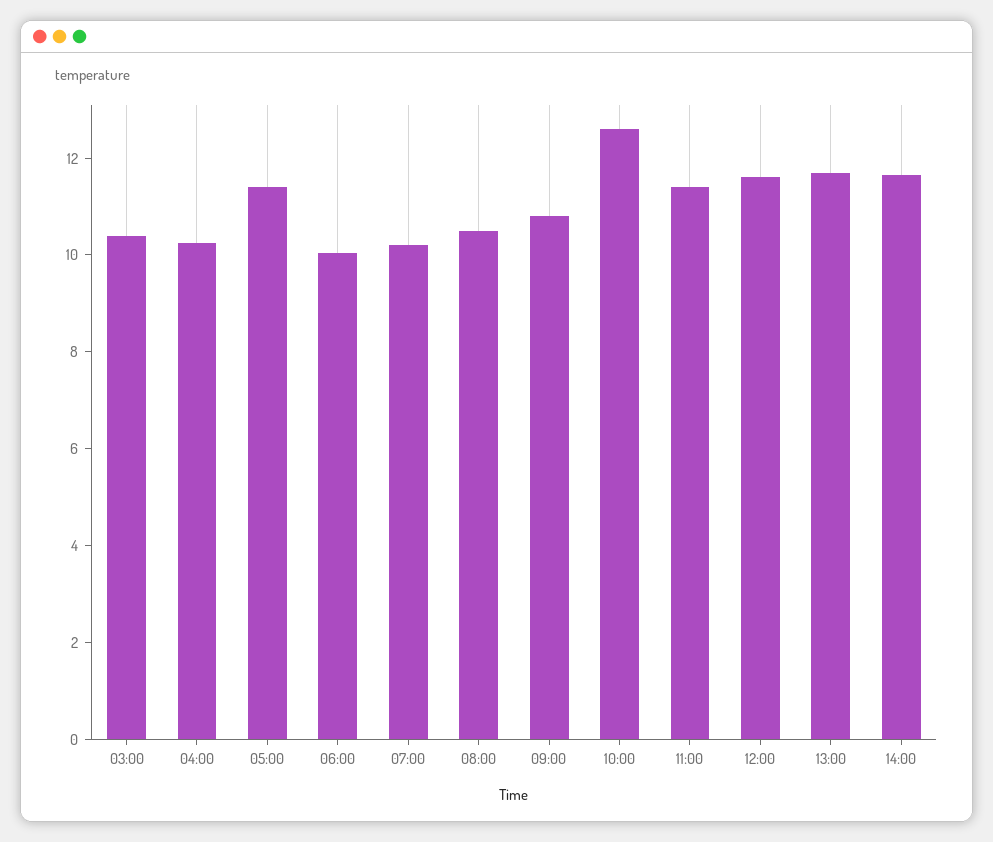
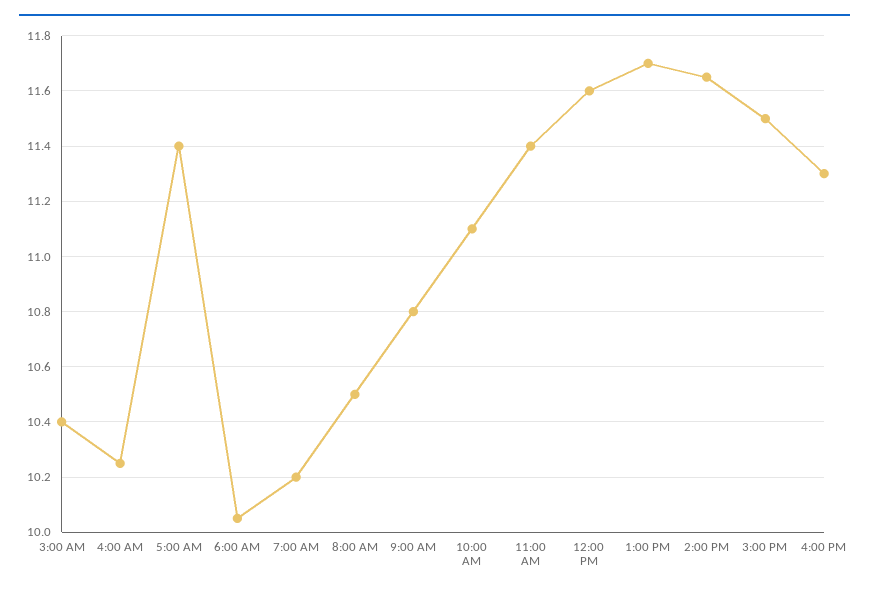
10:00: 12.5 -> 11.1
3:00 PM: none -> 11.5
4:00 PM: none -> 11.3

